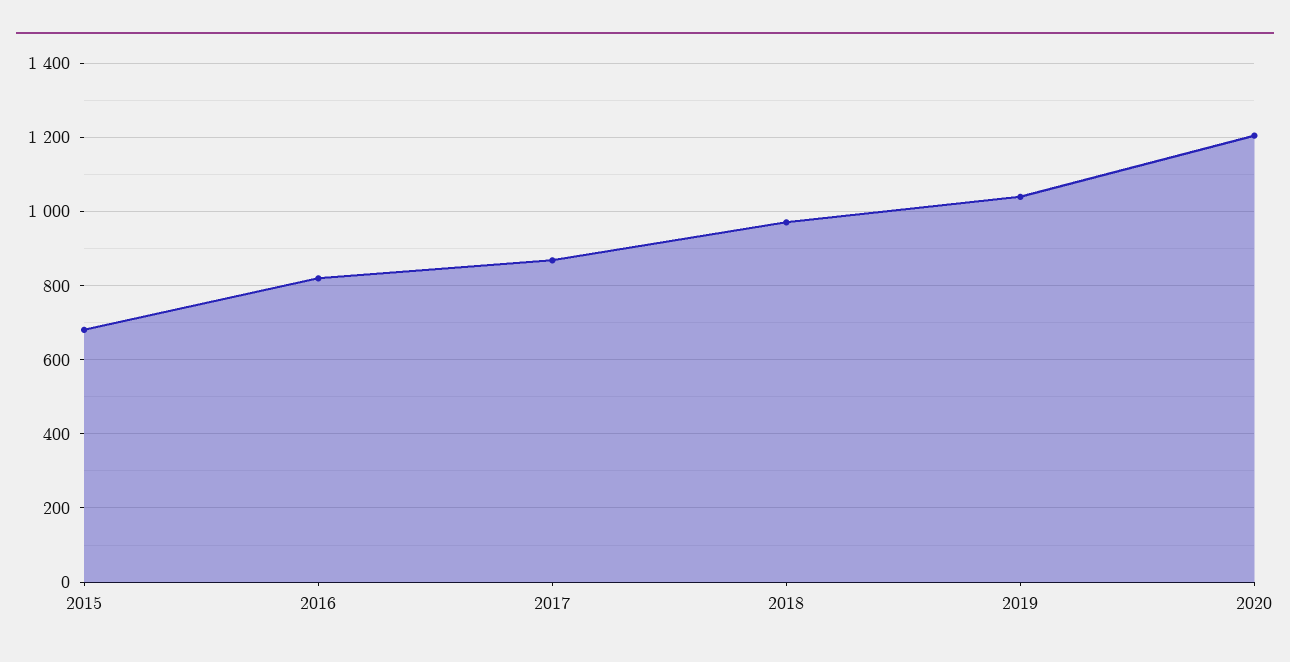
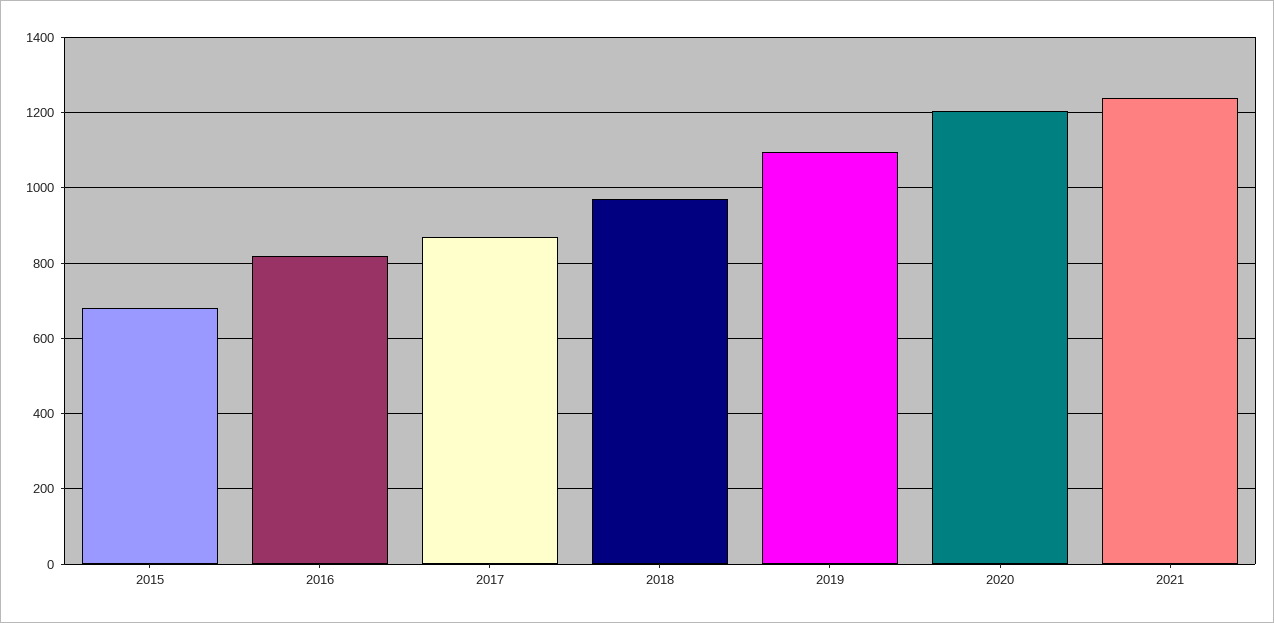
2019: 1040 -> 1100
2021: none -> 1240

